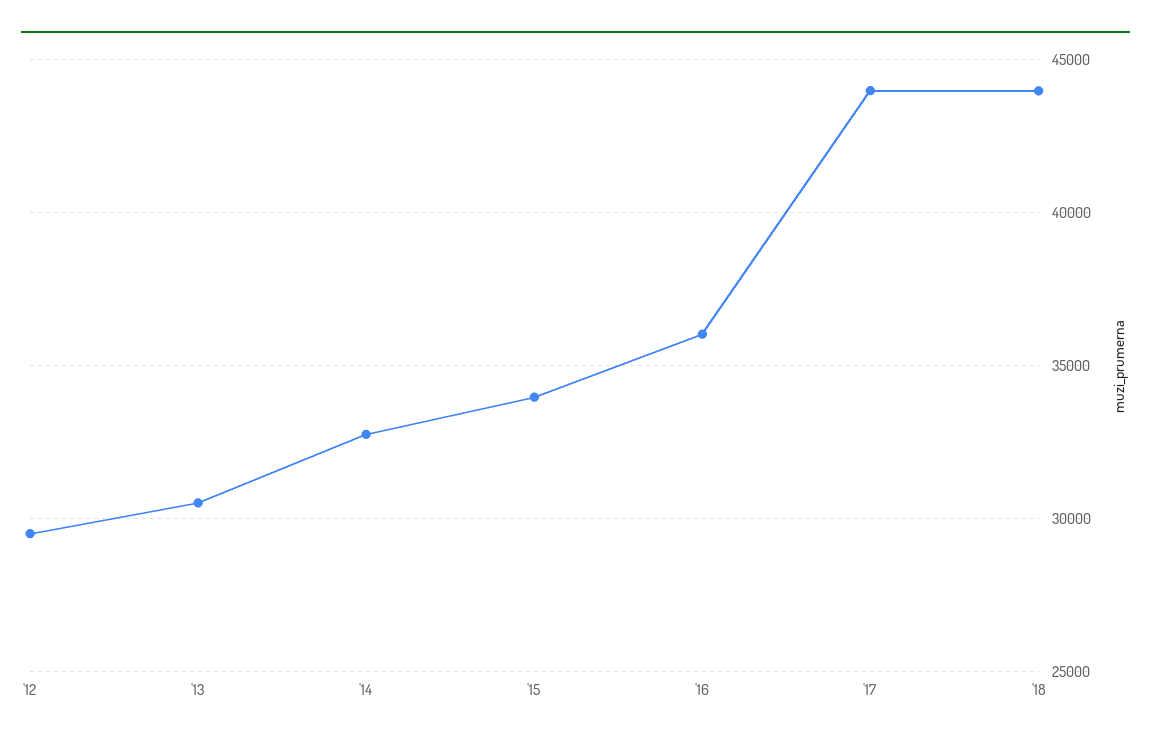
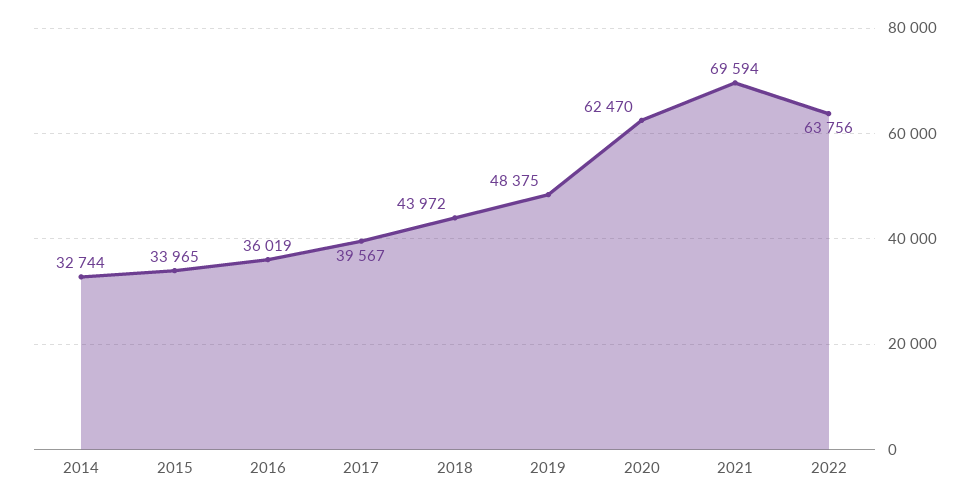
'12: 29500 -> none
'13: 30500 -> none
'17: 44000 -> 39567
2019: none -> 48375
2020: none -> 62470
2021: none -> 69594
2022: none -> 63756

